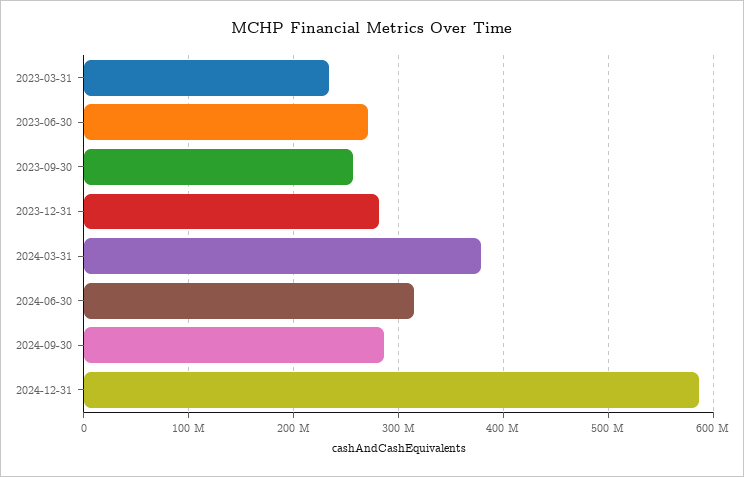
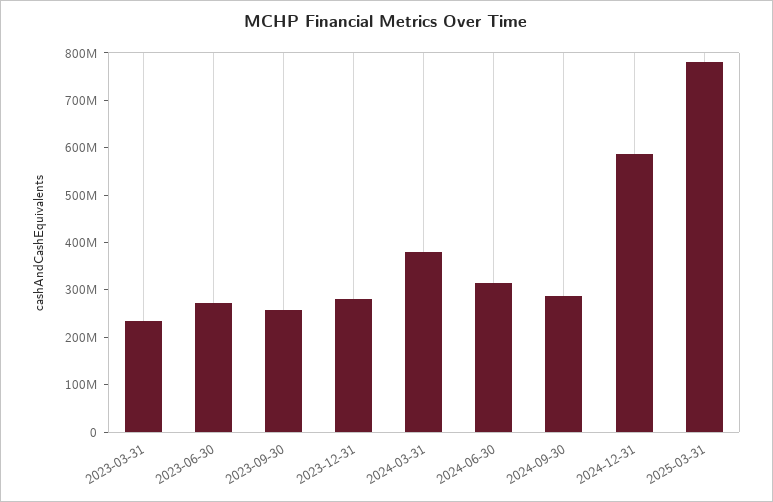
2025-03-31: none -> 780000000

